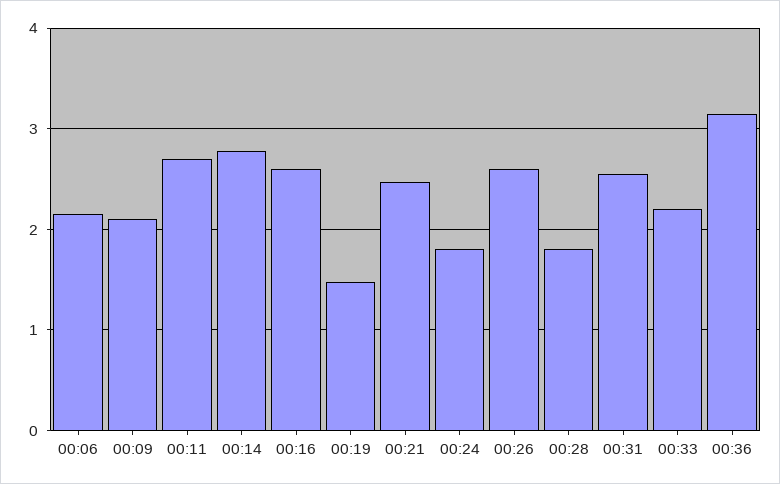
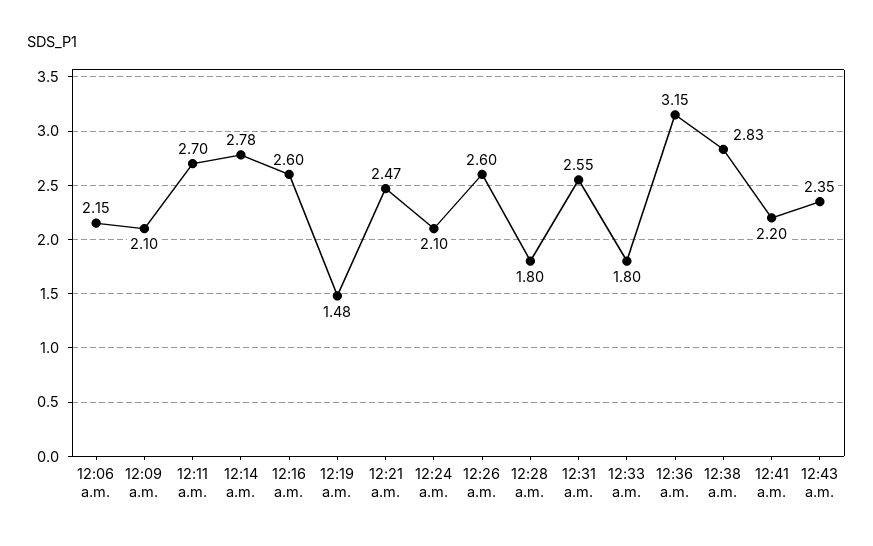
00:24: 1.8 -> 2.1
00:33: 2.2 -> 1.8
12:38 a.m.: none -> 2.83
12:41 a.m.: none -> 2.2
12:43 a.m.: none -> 2.35

